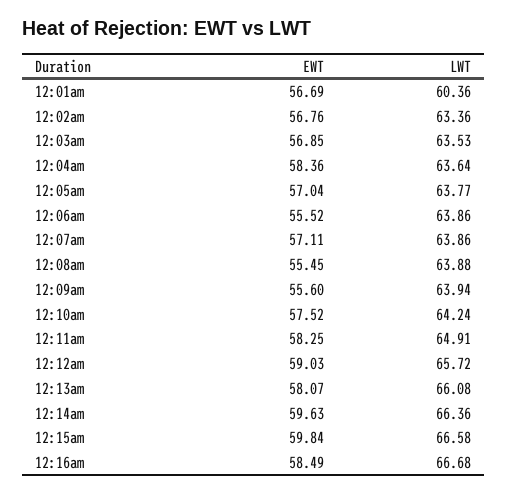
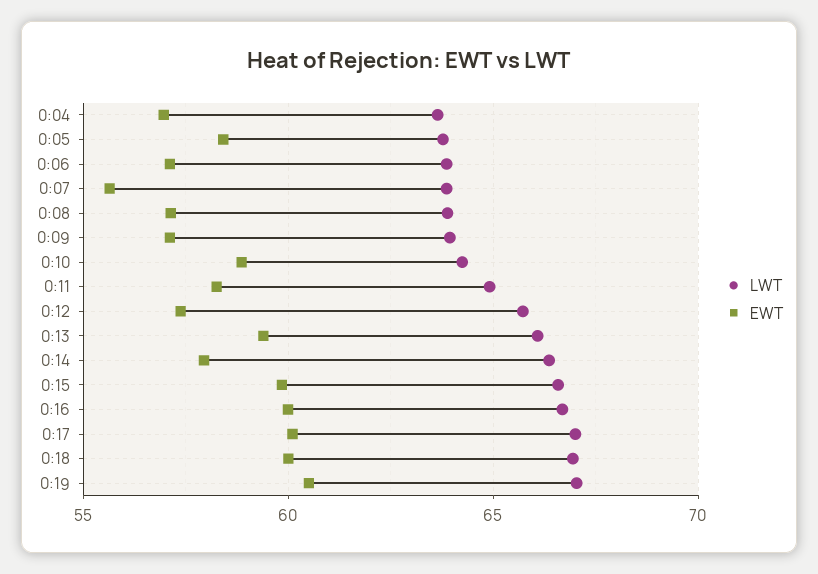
EWT, 12:01am: 56.69 -> none
LWT, 12:01am: 60.36 -> none
EWT, 12:02am: 56.76 -> none
LWT, 12:02am: 63.36 -> none
EWT, 12:03am: 56.85 -> none
LWT, 12:03am: 63.53 -> none
EWT, 12:04am: 58.36 -> 57
EWT, 12:05am: 57.04 -> 58.5
EWT, 12:06am: 55.52 -> 57
EWT, 12:07am: 57.11 -> 55.5
EWT, 12:08am: 55.45 -> 57
EWT, 12:09am: 55.6 -> 57
EWT, 12:10am: 57.52 -> 59
EWT, 12:12am: 59.03 -> 57.5
EWT, 12:13am: 58.07 -> 59.5
EWT, 12:14am: 59.63 -> 58
EWT, 12:16am: 58.49 -> 60
LWT, 0:17: none -> 67
EWT, 0:17: none -> 60
LWT, 0:18: none -> 67
EWT, 0:18: none -> 60
LWT, 0:19: none -> 67
EWT, 0:19: none -> 60.5

